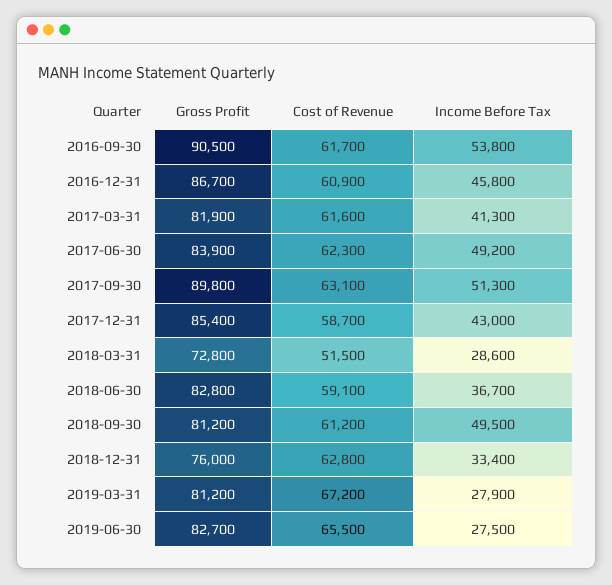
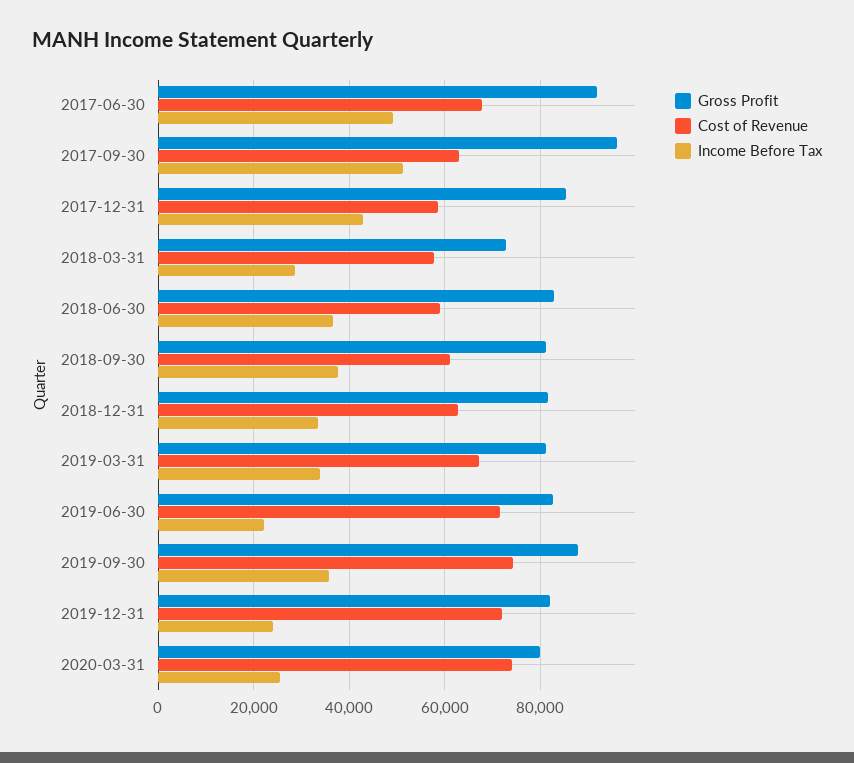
Gross Profit, 2016-09-30: 90500 -> none
Cost of Revenue, 2016-09-30: 61700 -> none
Income Before Tax, 2016-09-30: 53800 -> none
Gross Profit, 2016-12-31: 86700 -> none
Cost of Revenue, 2016-12-31: 60900 -> none
Income Before Tax, 2016-12-31: 45800 -> none
Gross Profit, 2017-03-31: 81900 -> none
Cost of Revenue, 2017-03-31: 61600 -> none
Income Before Tax, 2017-03-31: 41300 -> none
Gross Profit, 2017-06-30: 83900 -> 92000
Cost of Revenue, 2017-06-30: 62300 -> 68000
Gross Profit, 2017-09-30: 89800 -> 96000
Cost of Revenue, 2018-03-31: 51500 -> 58000
Income Before Tax, 2018-09-30: 49500 -> 38000
Gross Profit, 2018-12-31: 76000 -> 82000
Income Before Tax, 2019-03-31: 27900 -> 34000
Cost of Revenue, 2019-06-30: 65500 -> 72000
Income Before Tax, 2019-06-30: 27500 -> 22000
Gross Profit, 2019-09-30: none -> 88000
Cost of Revenue, 2019-09-30: none -> 74000
Income Before Tax, 2019-09-30: none -> 36000
Gross Profit, 2019-12-31: none -> 82000
Cost of Revenue, 2019-12-31: none -> 72000
Income Before Tax, 2019-12-31: none -> 24000
Gross Profit, 2020-03-31: none -> 80000
Cost of Revenue, 2020-03-31: none -> 74000
Income Before Tax, 2020-03-31: none -> 26000

